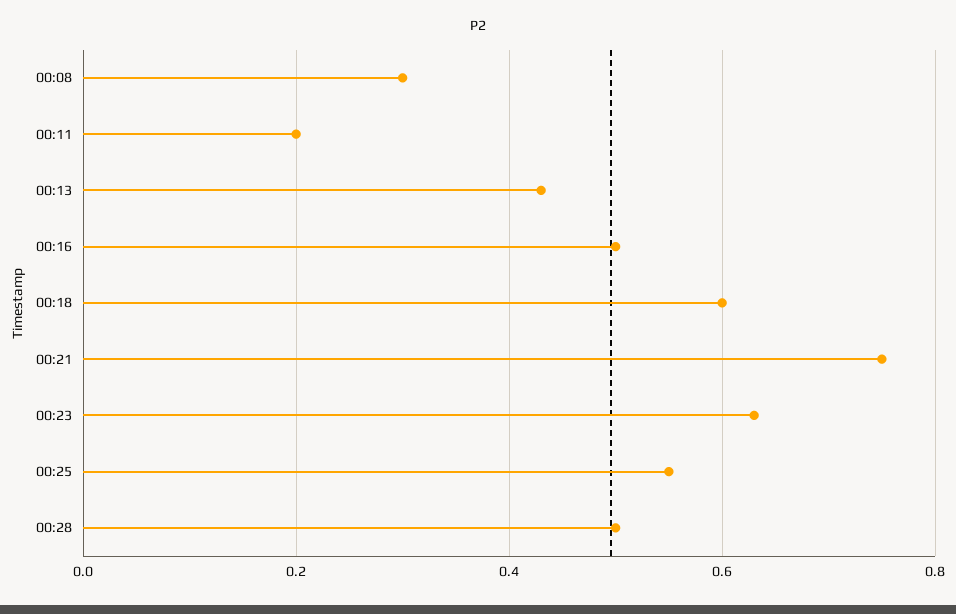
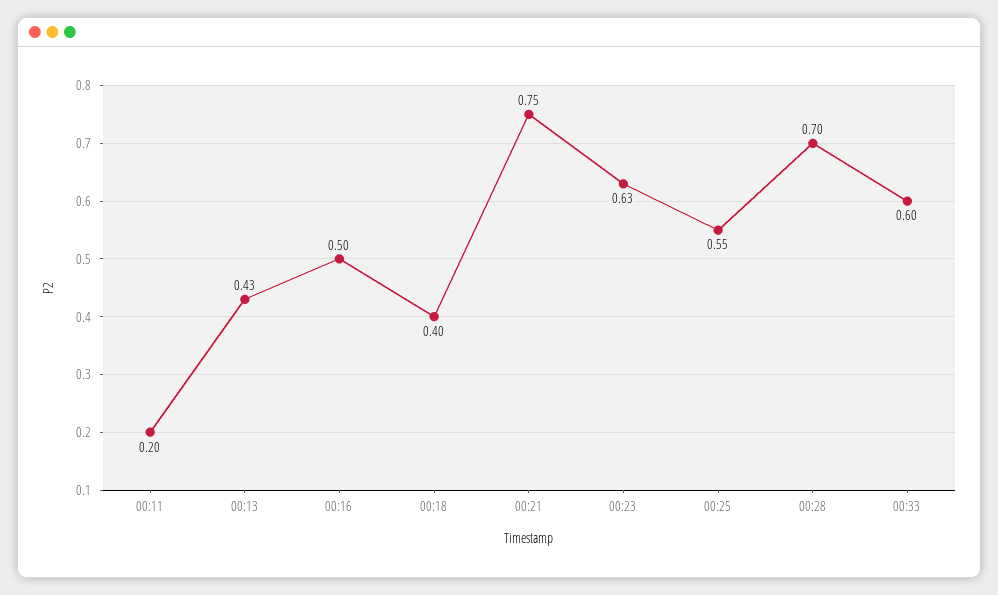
00:08: 0.3 -> none
00:18: 0.6 -> 0.4
00:28: 0.5 -> 0.7
00:33: none -> 0.6

